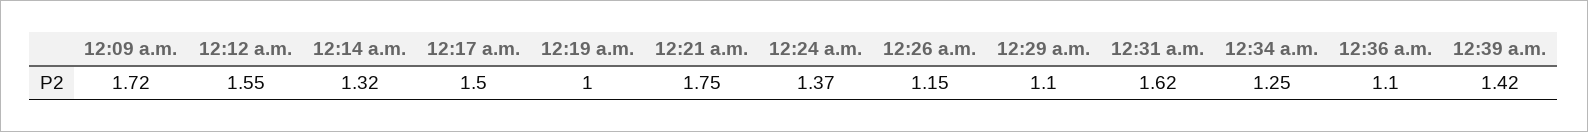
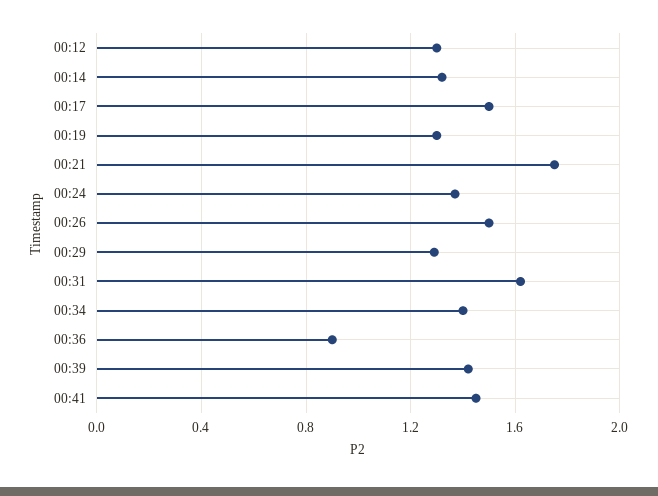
12:09 a.m.: 1.72 -> none
12:12 a.m.: 1.55 -> 1.3
12:19 a.m.: 1 -> 1.3
12:26 a.m.: 1.15 -> 1.5
12:29 a.m.: 1.1 -> 1.3
12:34 a.m.: 1.25 -> 1.4
12:36 a.m.: 1.1 -> 0.9
00:41: none -> 1.45

